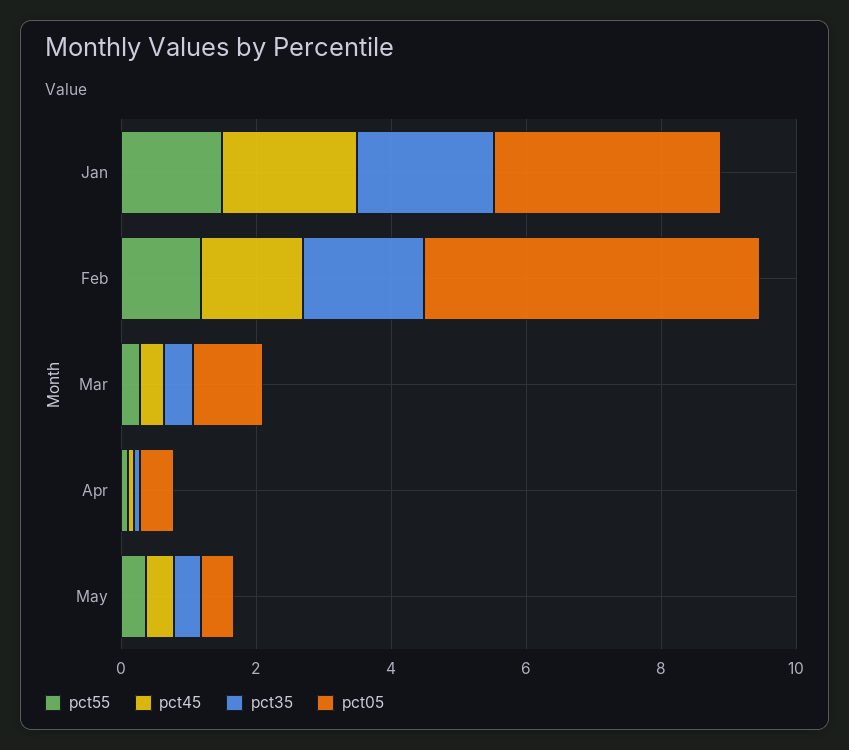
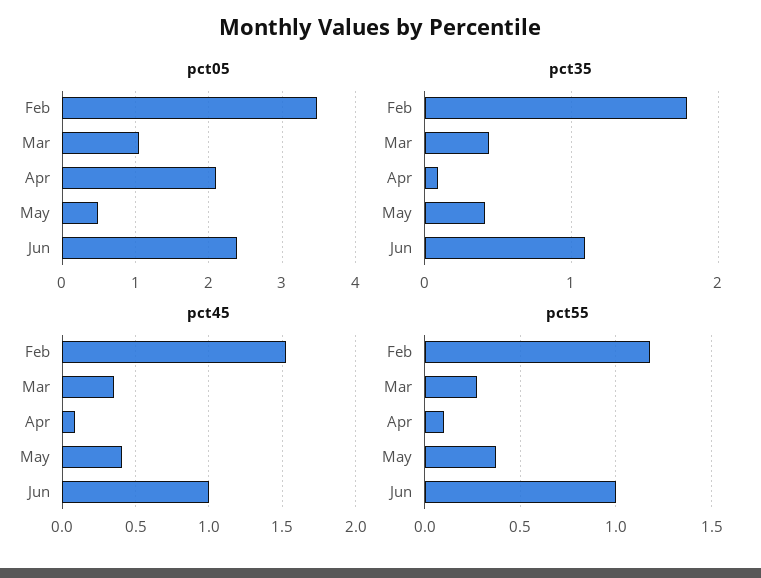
pct55, Jan: 1.5 -> none
pct45, Jan: 2 -> none
pct35, Jan: 2 -> none
pct05, Jan: 3.5 -> none
pct05, Feb: 5 -> 3.5
pct05, Apr: 0.5 -> 2.1
pct05, Jun: none -> 2.4
pct35, Jun: none -> 1.1
pct45, Jun: none -> 1
pct55, Jun: none -> 1

